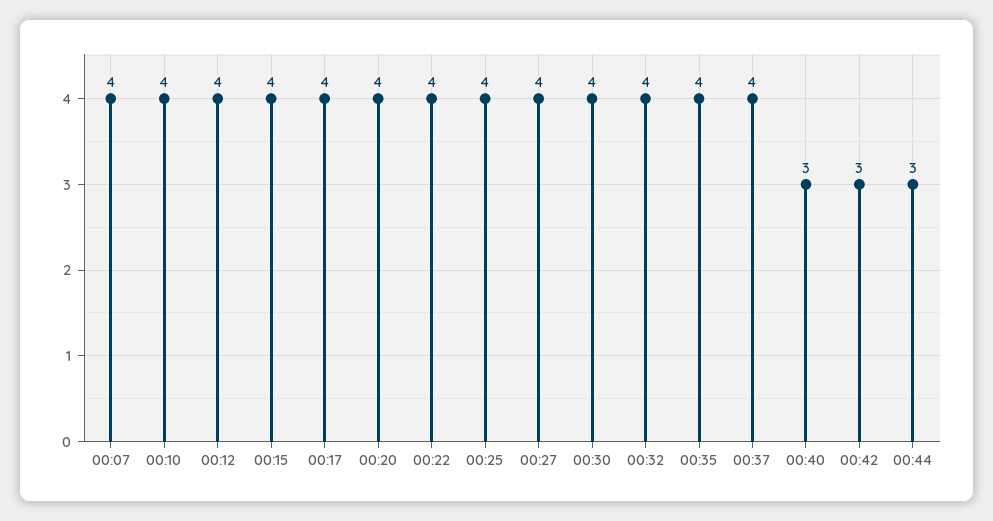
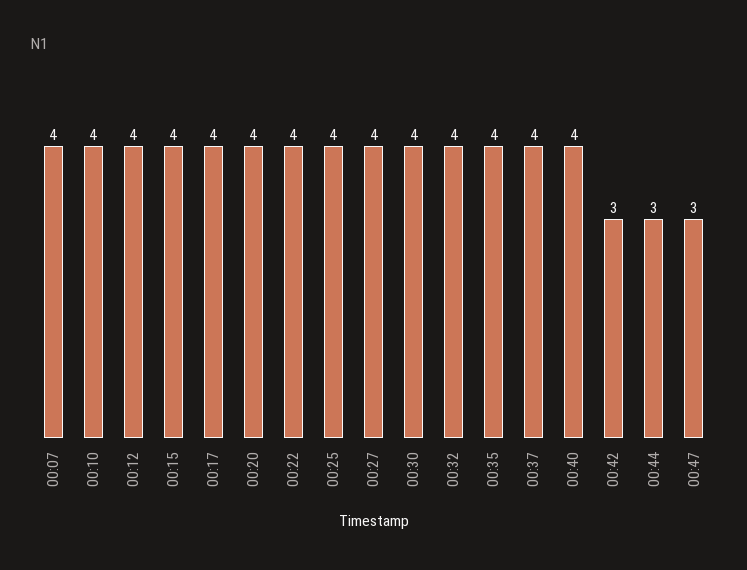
00:40: 3 -> 4
00:47: none -> 3

